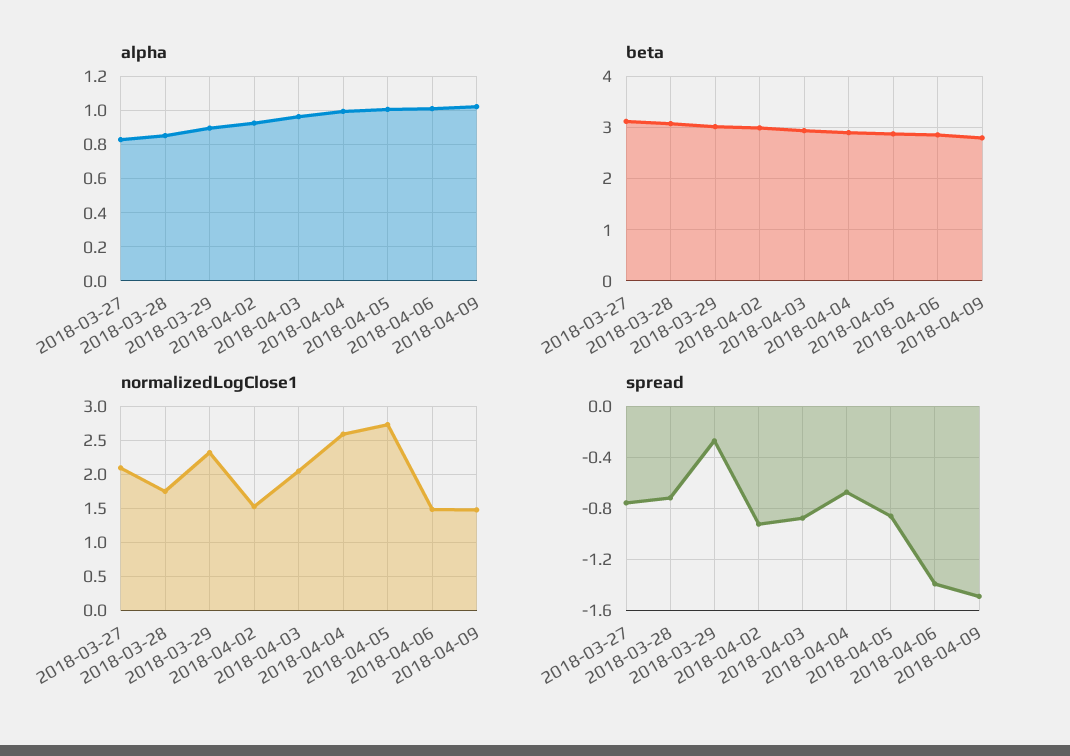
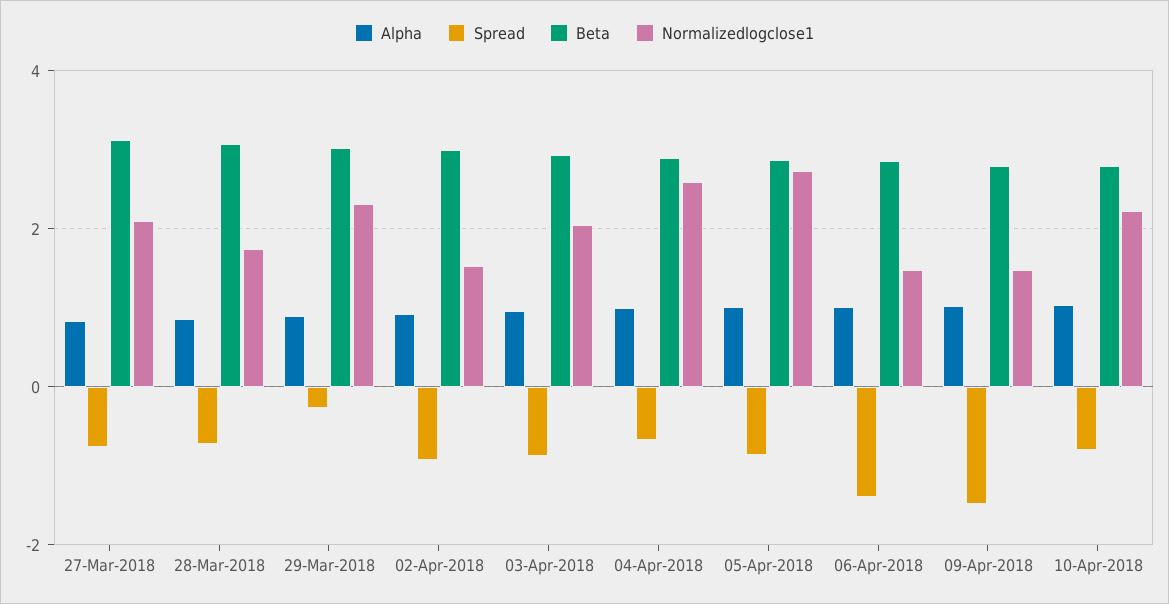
alpha, 10-Apr-2018: none -> 1
spread, 10-Apr-2018: none -> -0.8
beta, 10-Apr-2018: none -> 2.8
normalizedLogClose1, 10-Apr-2018: none -> 2.2

